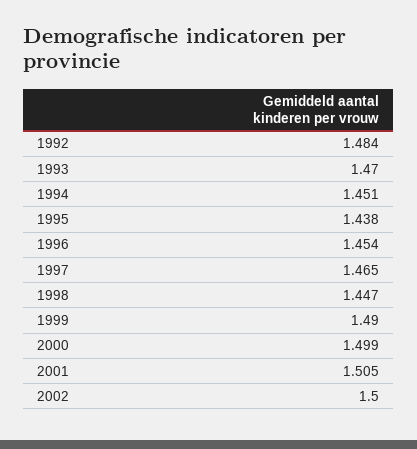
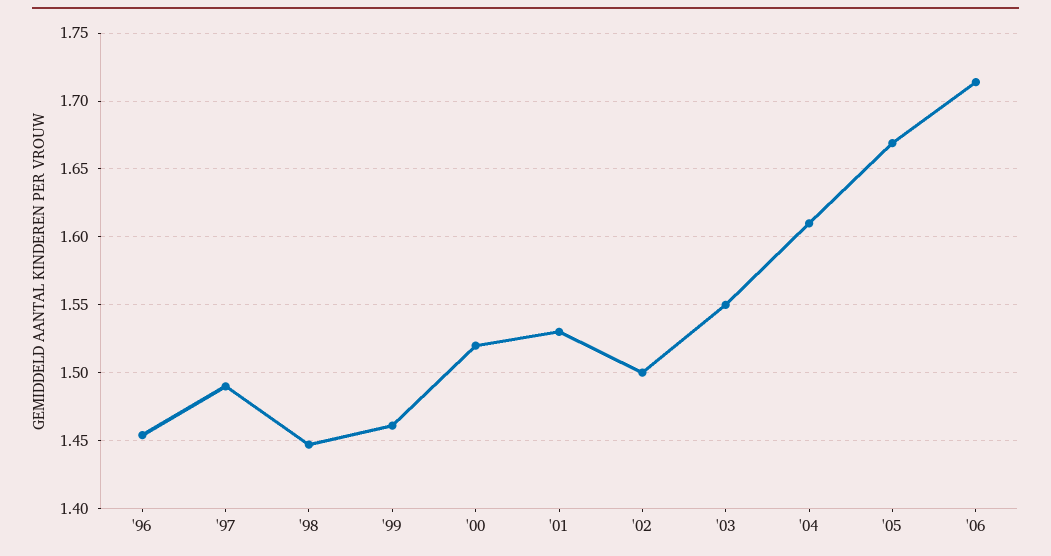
1992: 1.484 -> none
1993: 1.47 -> none
1994: 1.451 -> none
1995: 1.438 -> none
1997: 1.465 -> 1.49
1999: 1.49 -> 1.46
2000: 1.499 -> 1.52
2001: 1.505 -> 1.53
'03: none -> 1.55
'04: none -> 1.61
'05: none -> 1.67
'06: none -> 1.715

